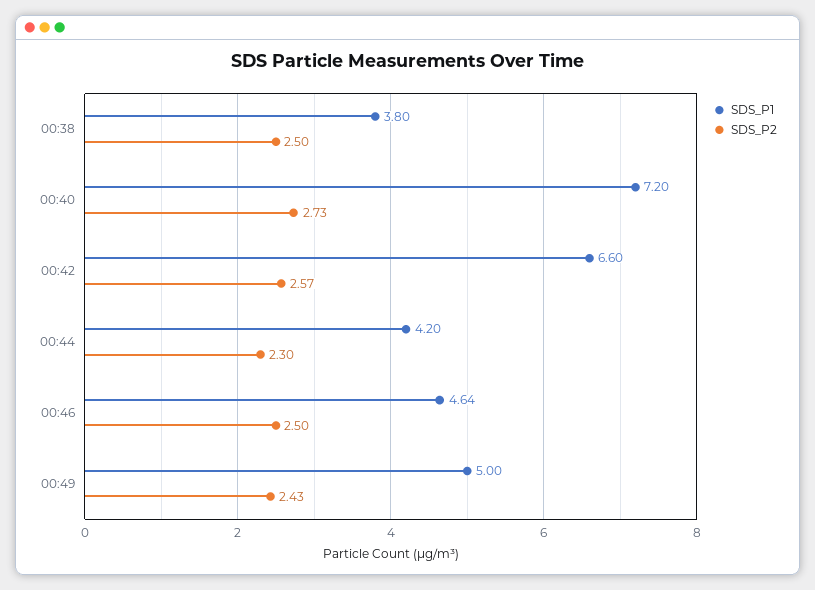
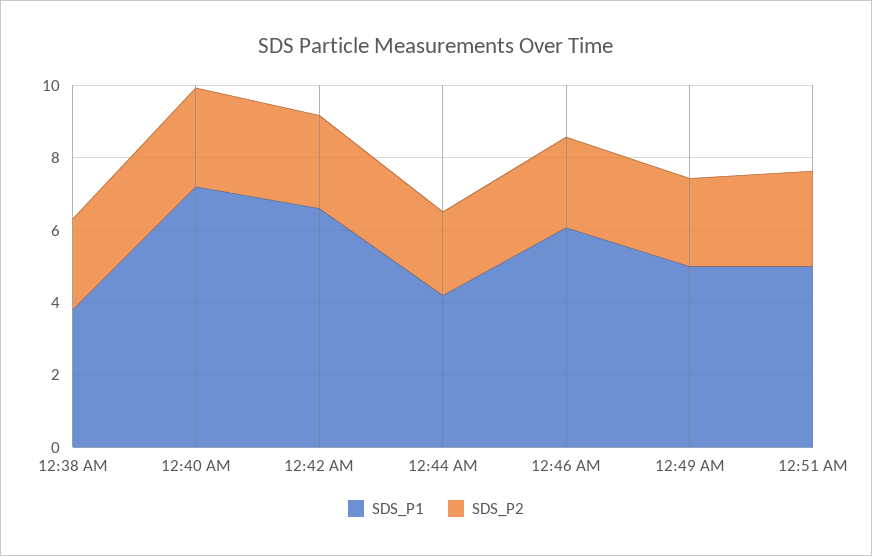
SDS_P1, 00:46: 4.64 -> 6
SDS_P1, 12:51 AM: none -> 5
SDS_P2, 12:51 AM: none -> 2.5

